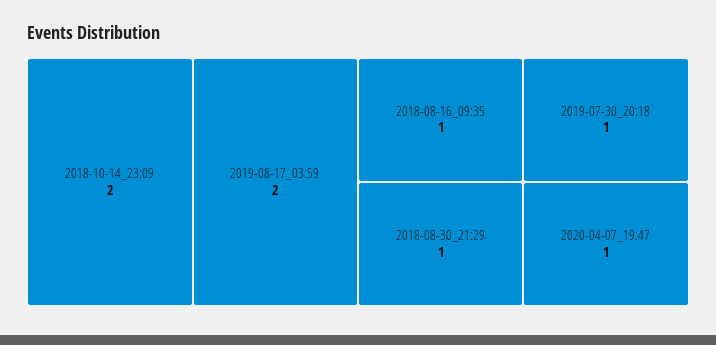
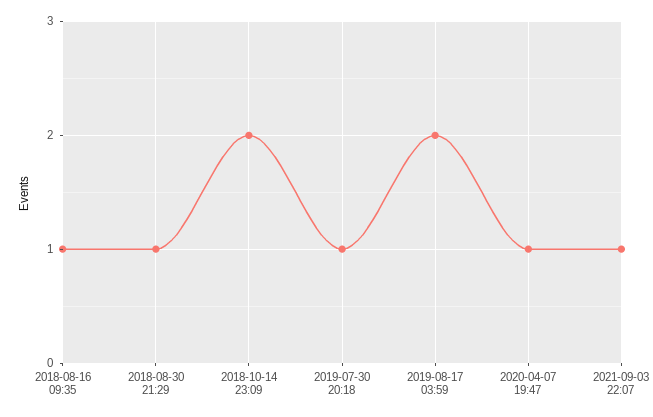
2021-09-03 22:07: none -> 1

